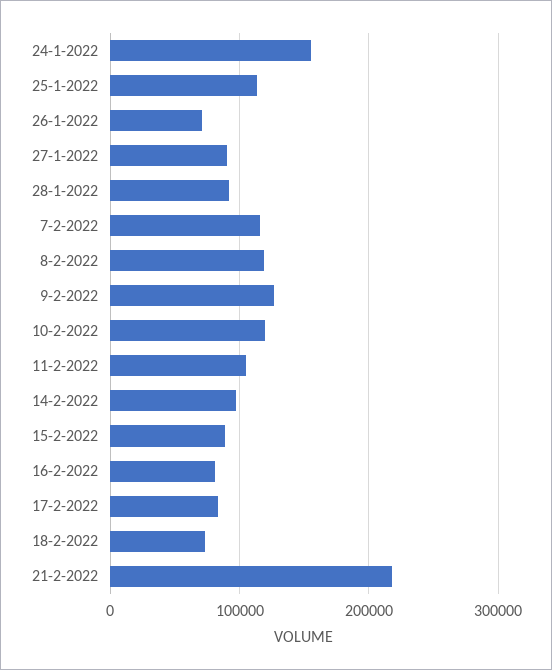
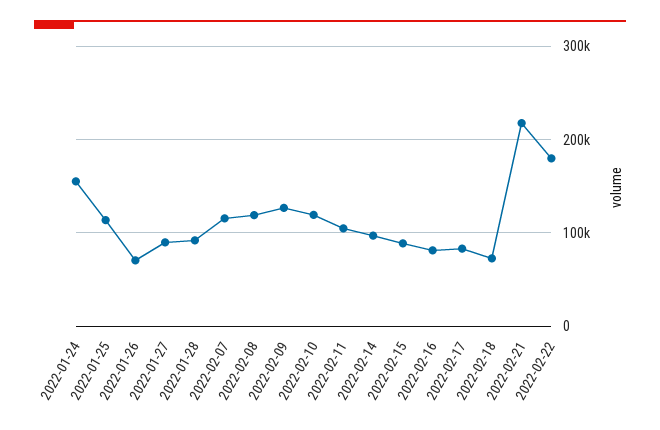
2022-02-22: none -> 180000

